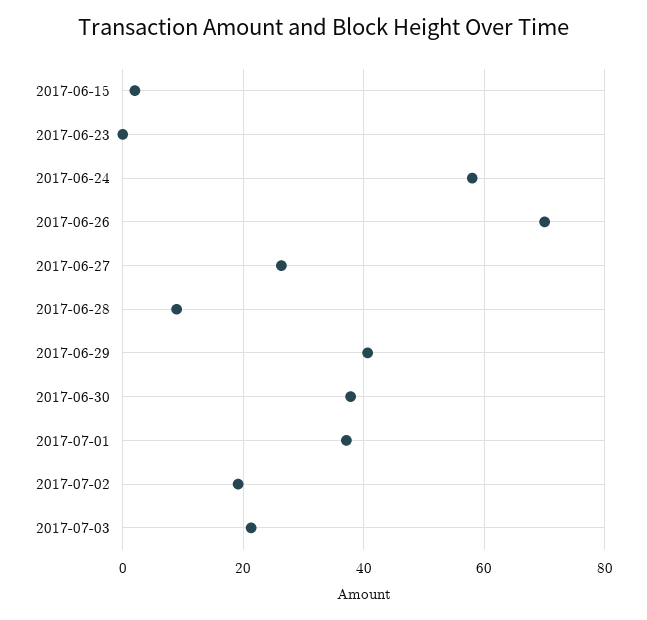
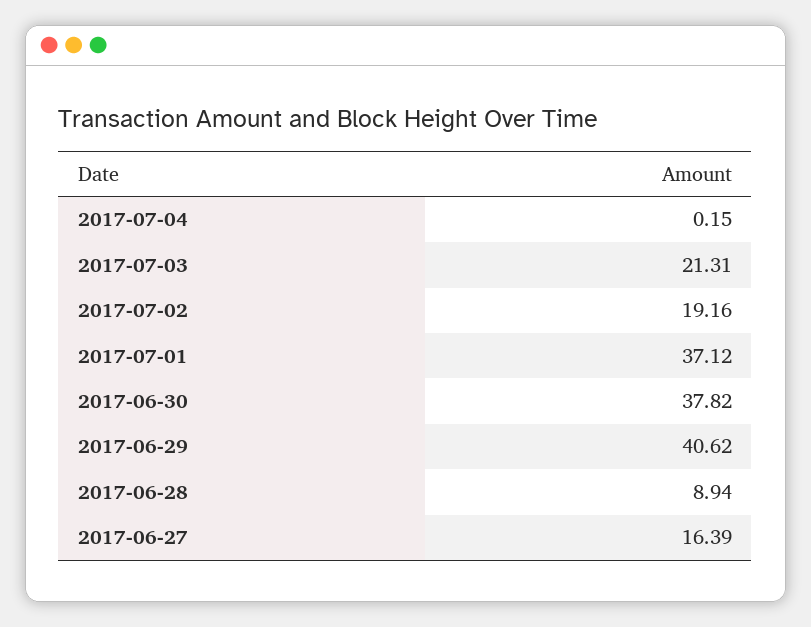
2017-06-15: 2 -> none
2017-06-23: 0 -> none
2017-06-24: 58 -> none
2017-06-26: 70 -> none
2017-06-27: 26 -> 16.39
2017-07-04: none -> 0.15

